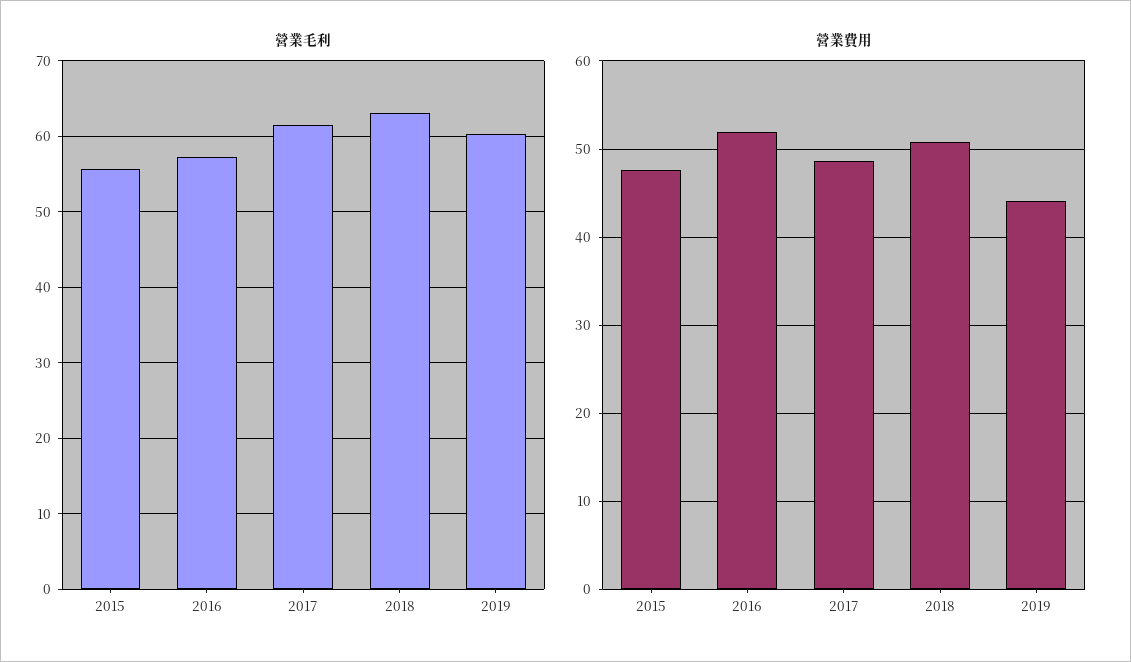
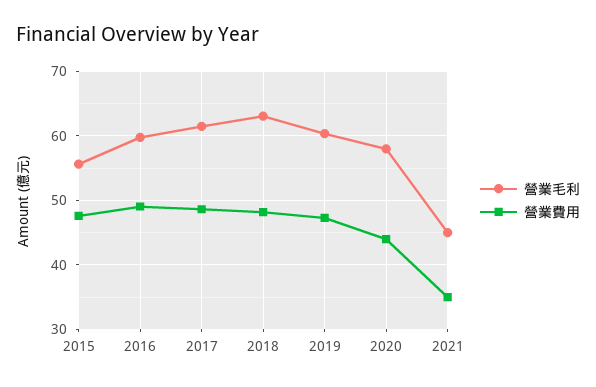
營業毛利, 2016: 57 -> 60
營業費用, 2016: 52 -> 49
營業費用, 2018: 51 -> 48
營業費用, 2019: 44 -> 47
營業毛利, 2020: none -> 58
營業費用, 2020: none -> 44
營業毛利, 2021: none -> 45
營業費用, 2021: none -> 35

